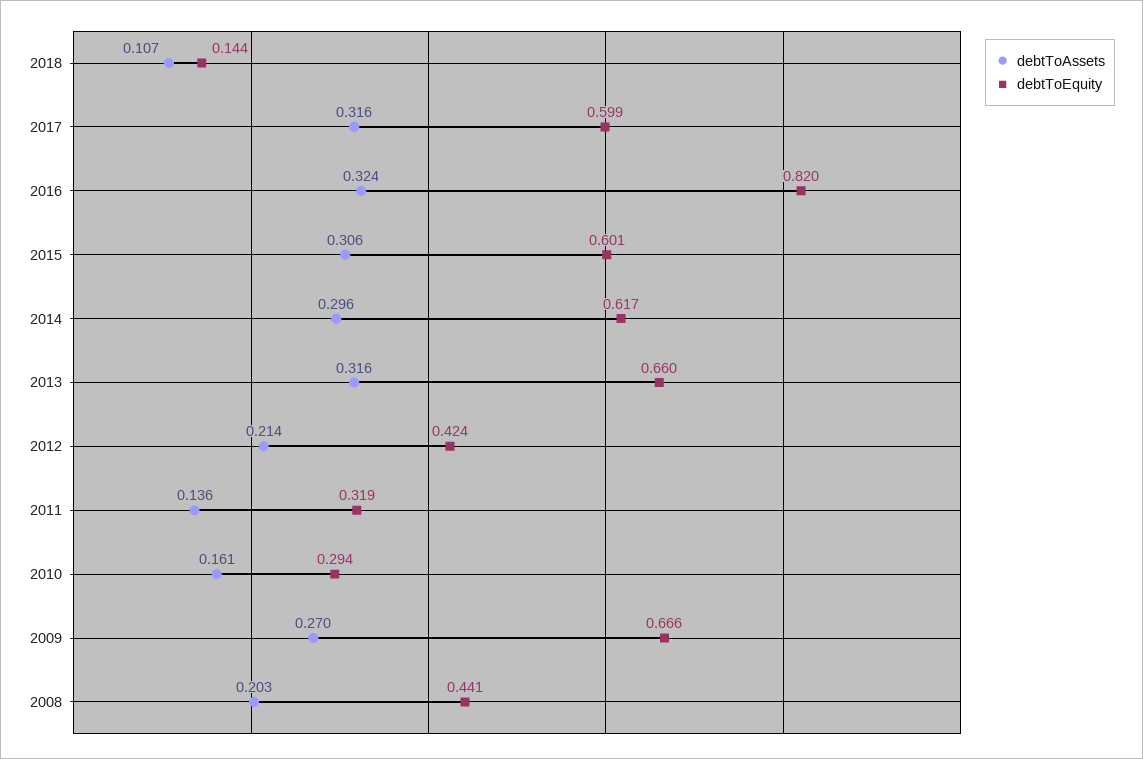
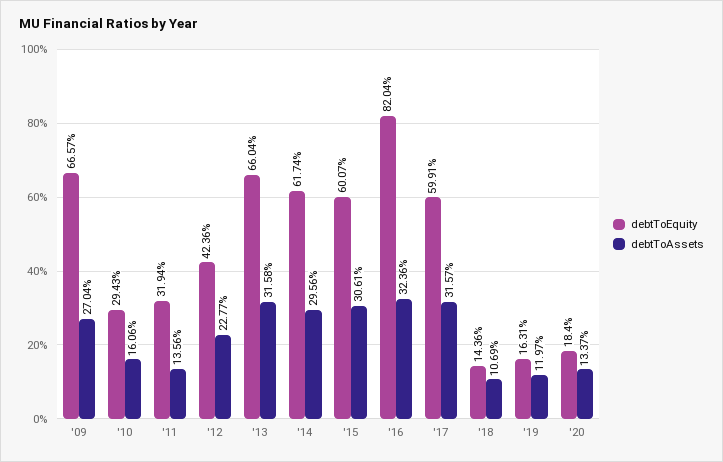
debtToAssets, 2012: 0.214 -> 0.2277
debtToAssets, 2008: 0.203 -> none
debtToEquity, 2008: 0.441 -> none
debtToEquity, '19: none -> 0.1631
debtToAssets, '19: none -> 0.1197
debtToEquity, '20: none -> 0.184
debtToAssets, '20: none -> 0.1337

